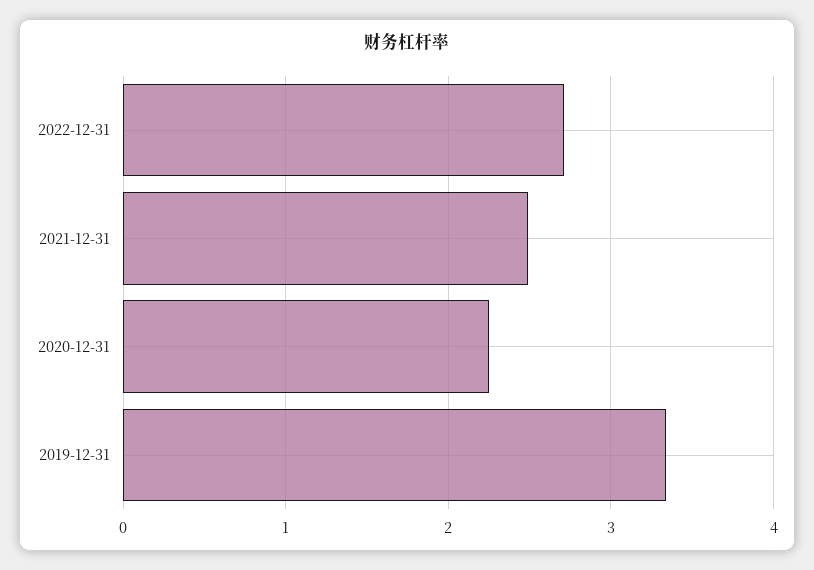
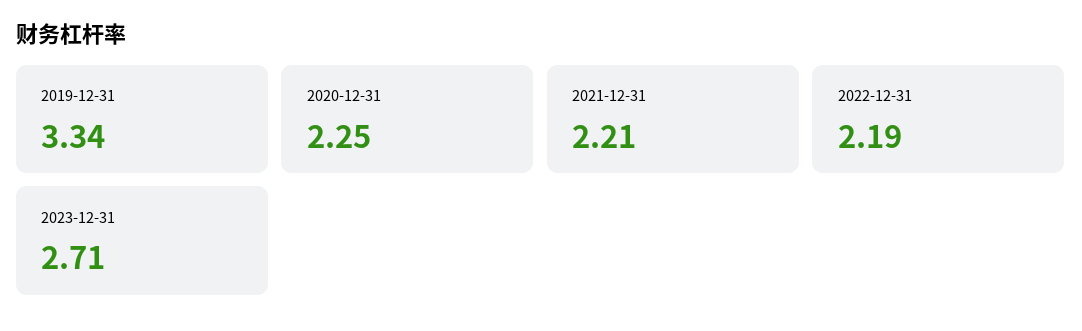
2022-12-31: 2.7 -> 2.19
2021-12-31: 2.5 -> 2.21
2023-12-31: none -> 2.71

